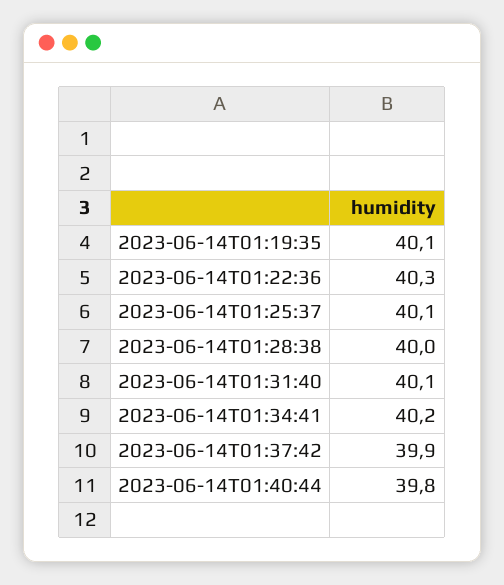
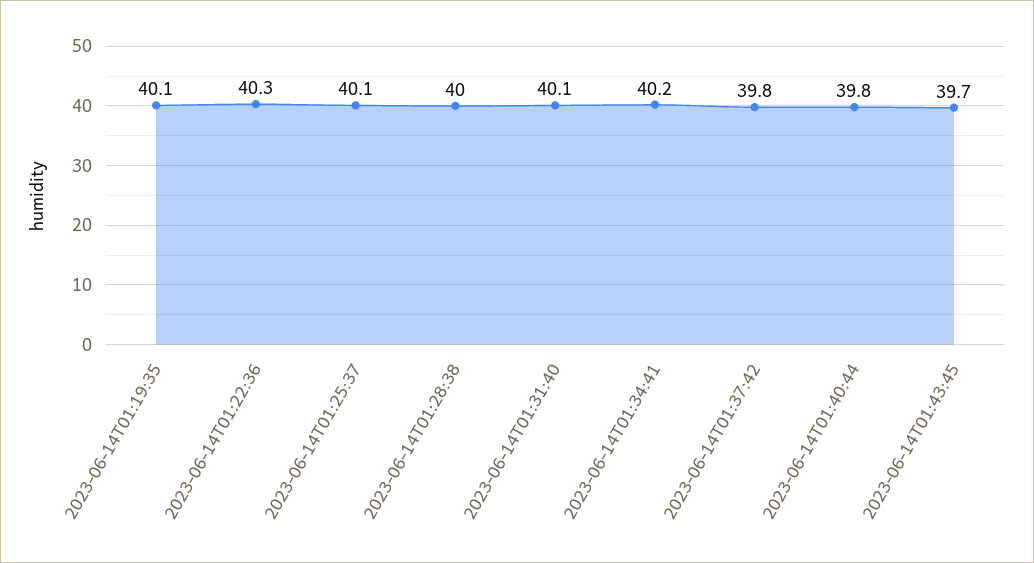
2023-06-14T01:37:42: 39.9 -> 39.8
2023-06-14T01:43:45: none -> 39.7

